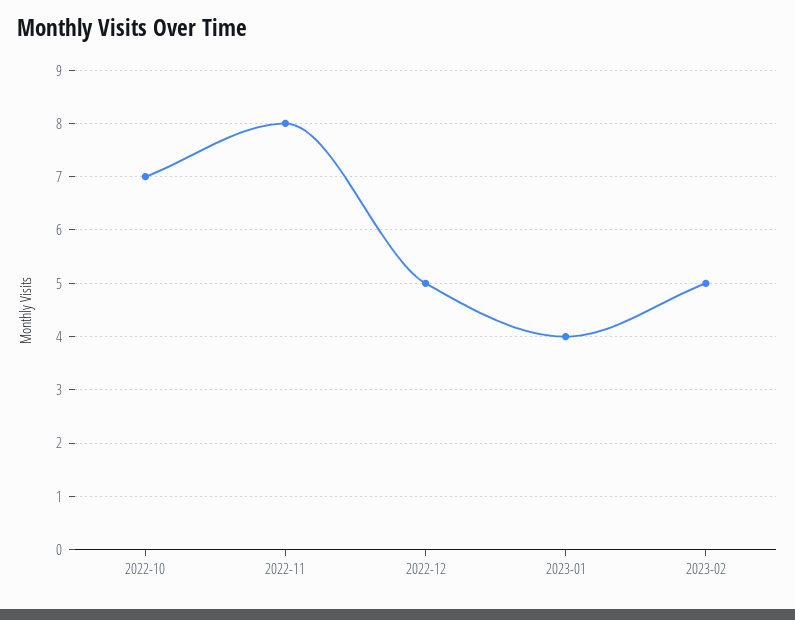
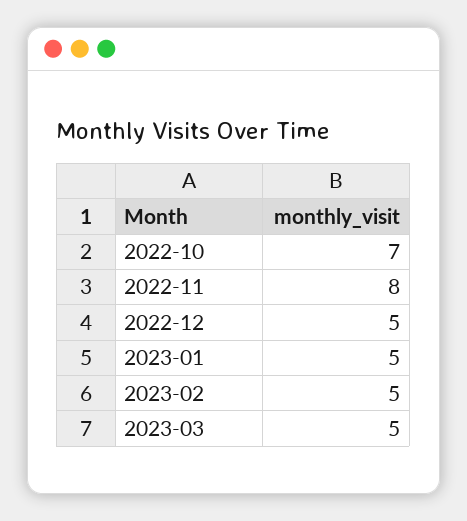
2023-01: 4 -> 5
2023-03: none -> 5

